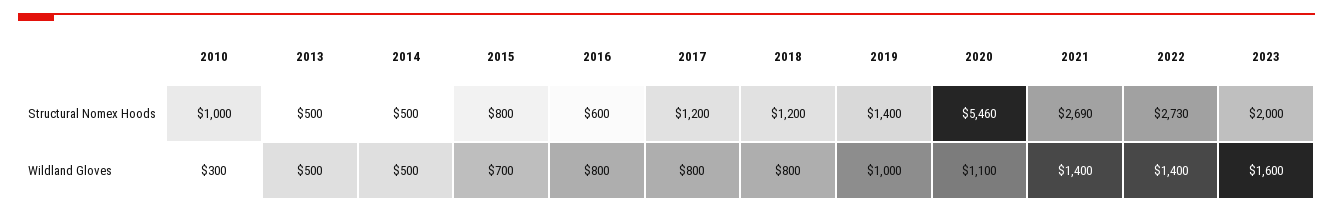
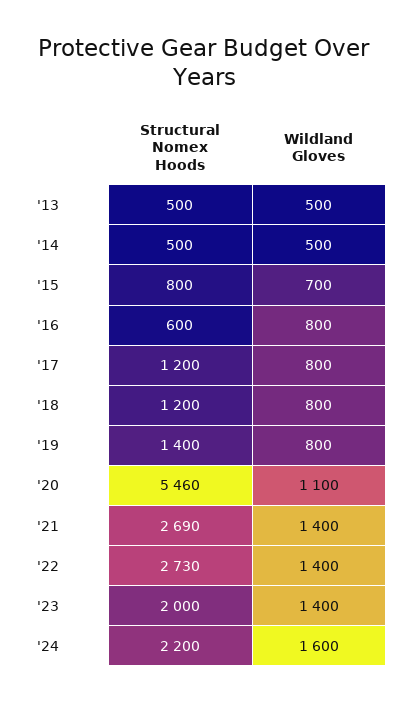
2010, Structural Nomex Hoods: 1000 -> none
2010, Wildland Gloves: 300 -> none
2019, Wildland Gloves: 1000 -> 800
2023, Wildland Gloves: 1600 -> 1400
'24, Structural Nomex Hoods: none -> 2200
'24, Wildland Gloves: none -> 1600

